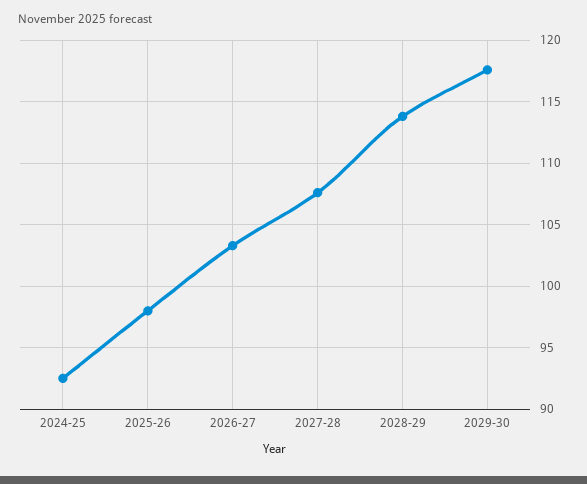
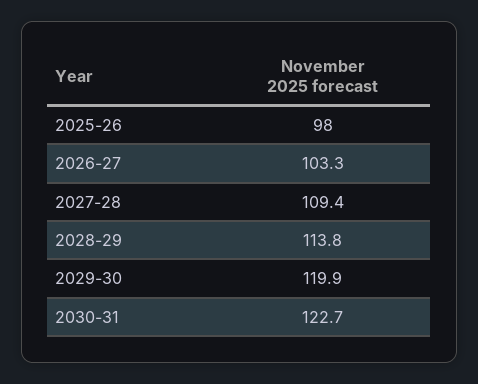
2024-25: 92.5 -> none
2027-28: 107.5 -> 109.4
2029-30: 117.5 -> 119.9
2030-31: none -> 122.7

